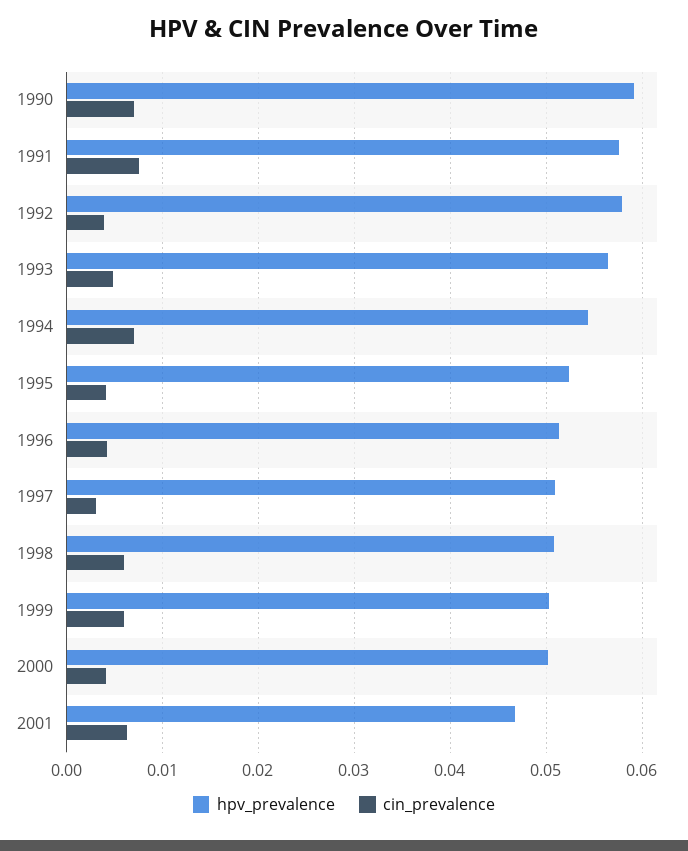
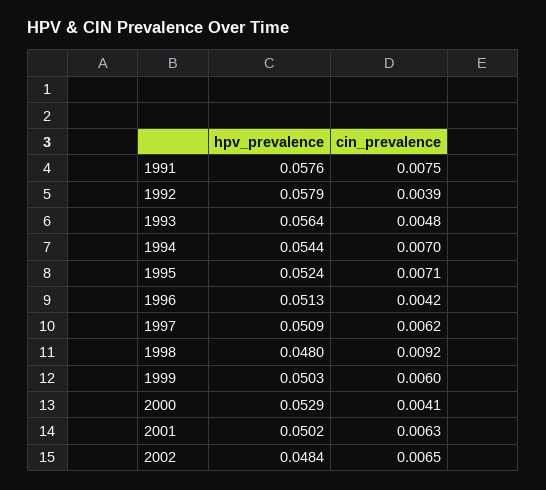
hpv_prevalence, 1990: 0.059 -> none
cin_prevalence, 1990: 0.007 -> none
cin_prevalence, 1995: 0.004 -> 0.0071
cin_prevalence, 1997: 0.003 -> 0.0062
hpv_prevalence, 1998: 0.051 -> 0.048
cin_prevalence, 1998: 0.006 -> 0.0092
hpv_prevalence, 2000: 0.05 -> 0.0529
hpv_prevalence, 2001: 0.047 -> 0.0502
hpv_prevalence, 2002: none -> 0.0484
cin_prevalence, 2002: none -> 0.0065

